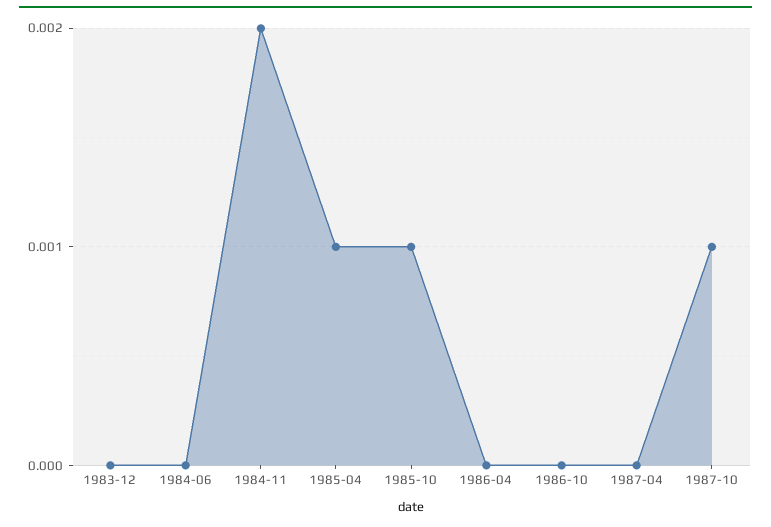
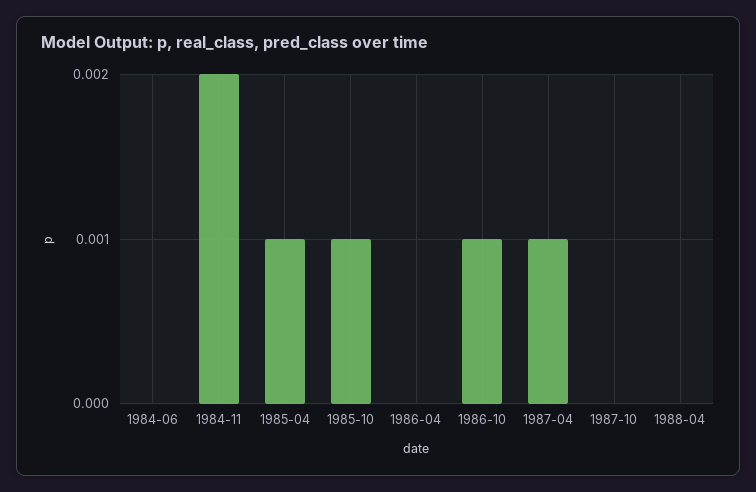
1983-12: 0 -> none
1986-10: 0 -> 0.001
1987-04: 0 -> 0.001
1987-10: 0.001 -> 0
1988-04: none -> 0

